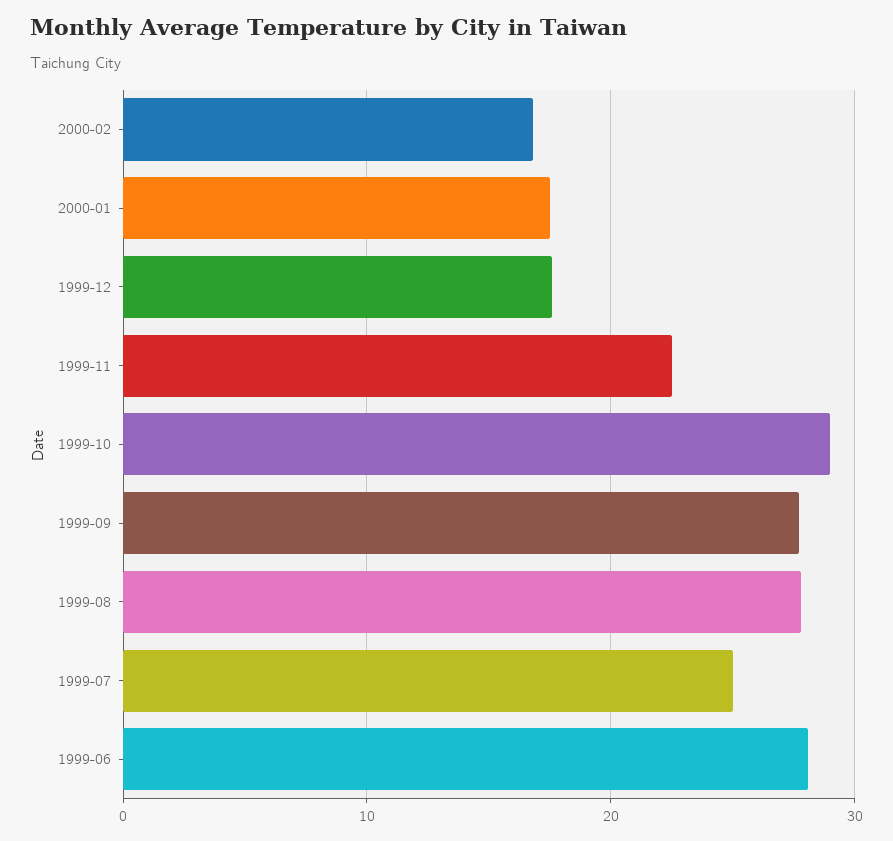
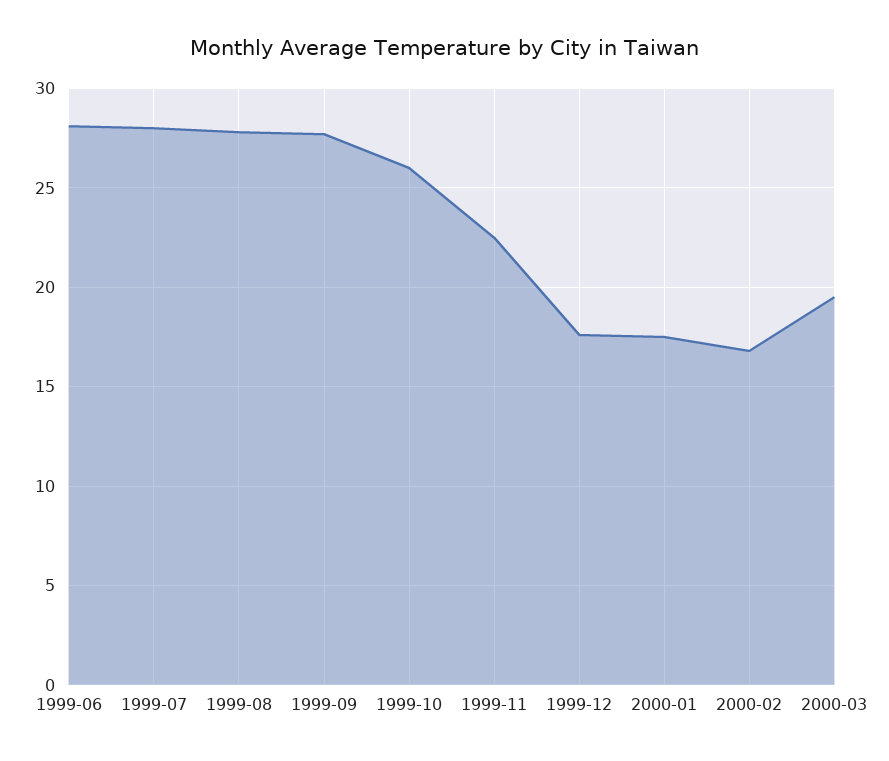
1999-10: 29 -> 26
1999-07: 25 -> 28
2000-03: none -> 19.5

